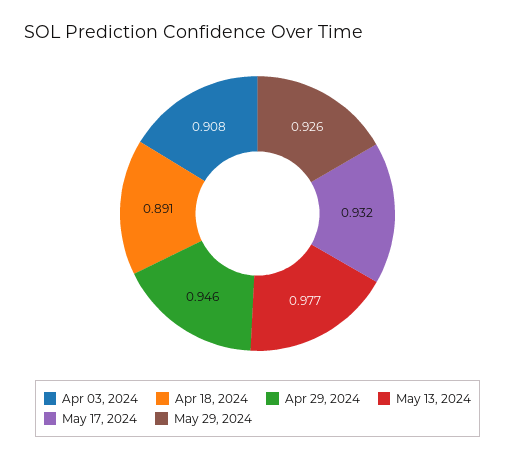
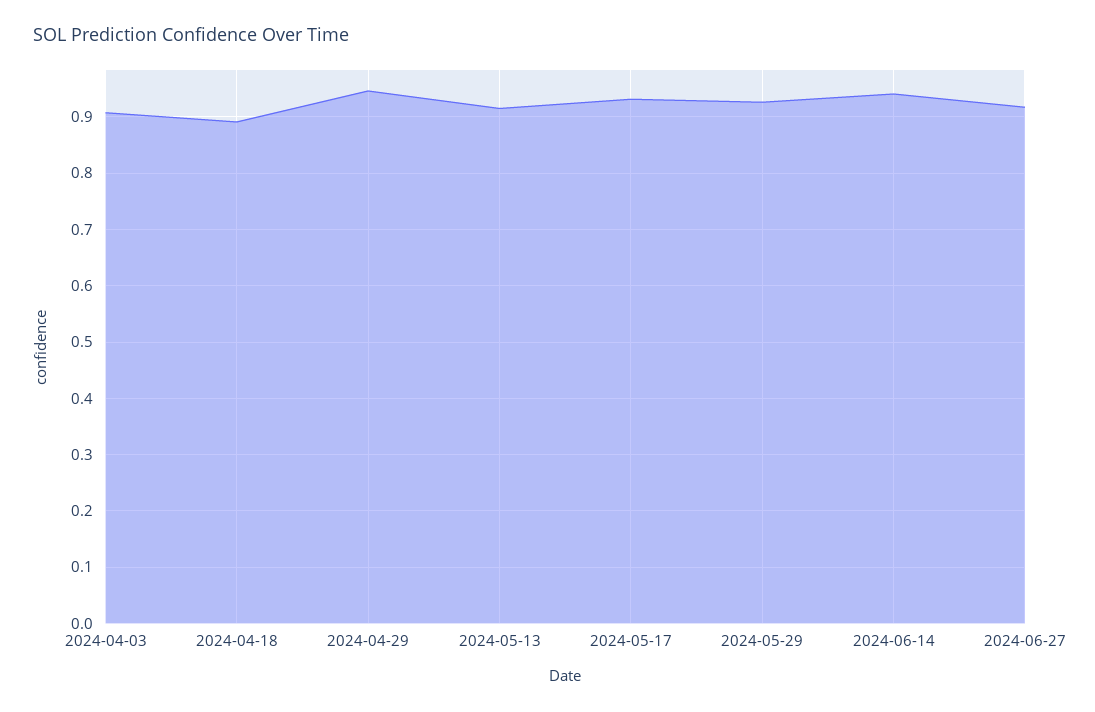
May 13, 2024: 0.977 -> 0.92
2024-06-14: none -> 0.94
2024-06-27: none -> 0.92

